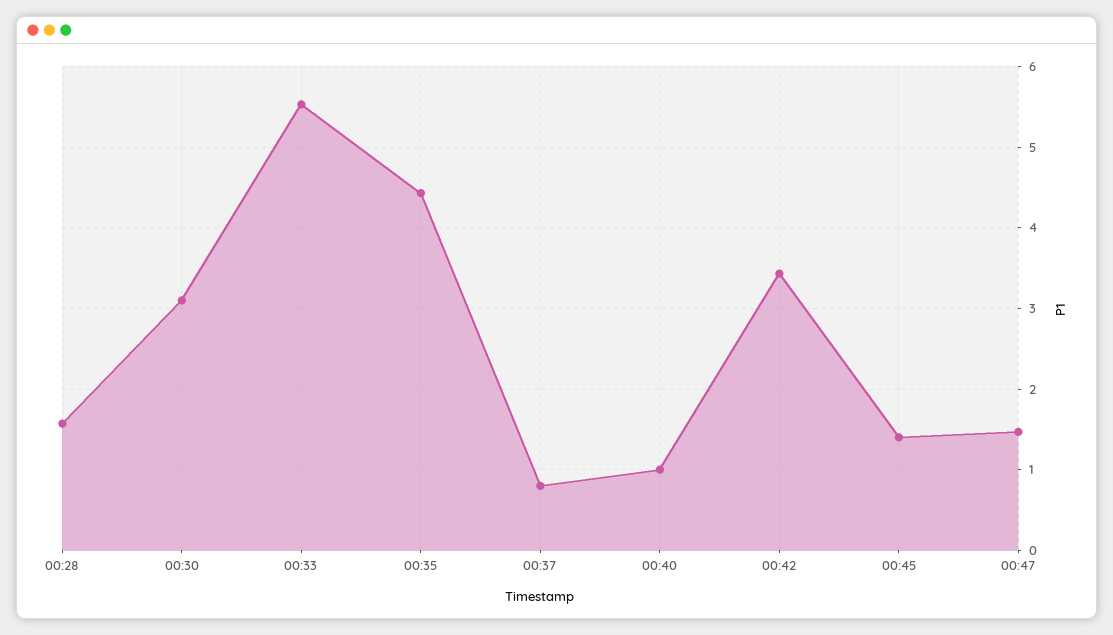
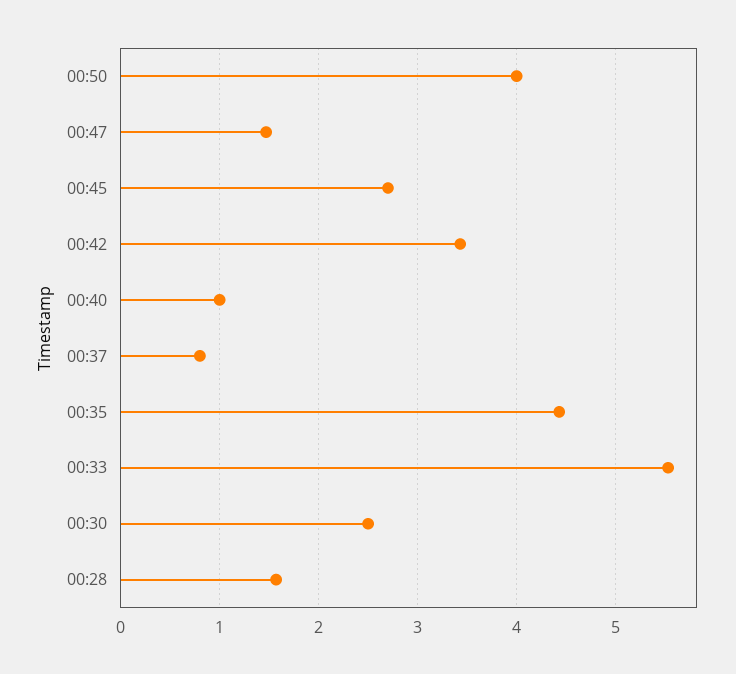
00:30: 3.1 -> 2.5
00:45: 1.4 -> 2.7
00:50: none -> 4

